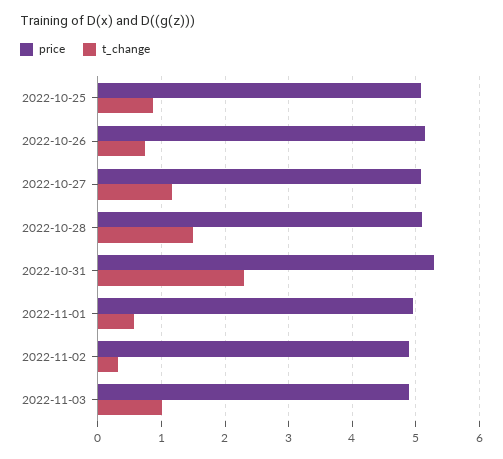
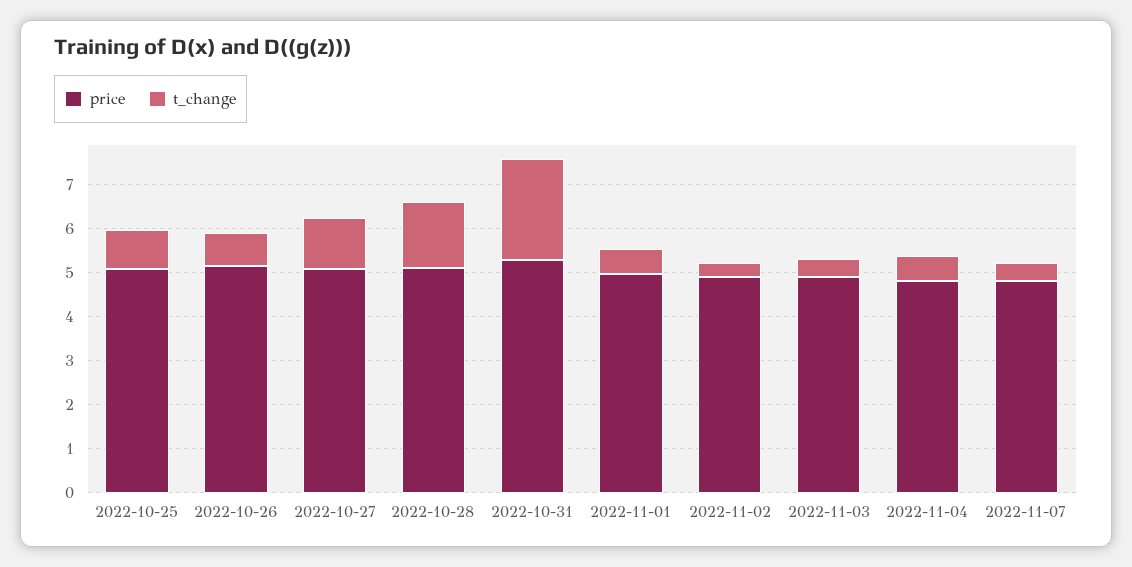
t_change, 2022-11-03: 1 -> 0.4
price, 2022-11-04: none -> 4.8
t_change, 2022-11-04: none -> 0.6
price, 2022-11-07: none -> 4.8
t_change, 2022-11-07: none -> 0.4

